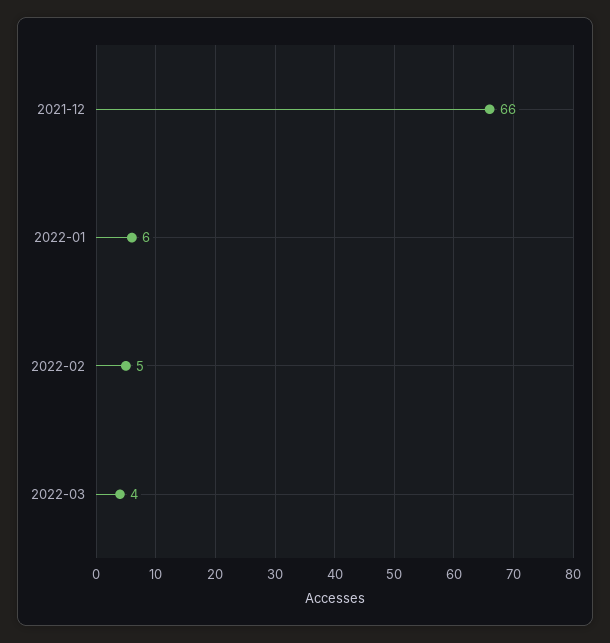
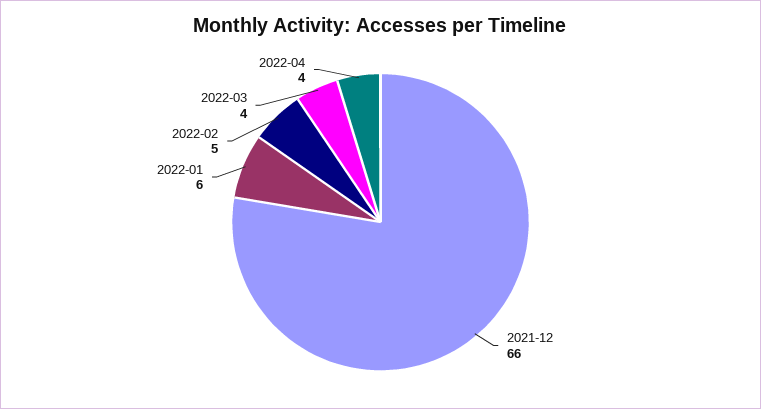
2022-04: none -> 4

